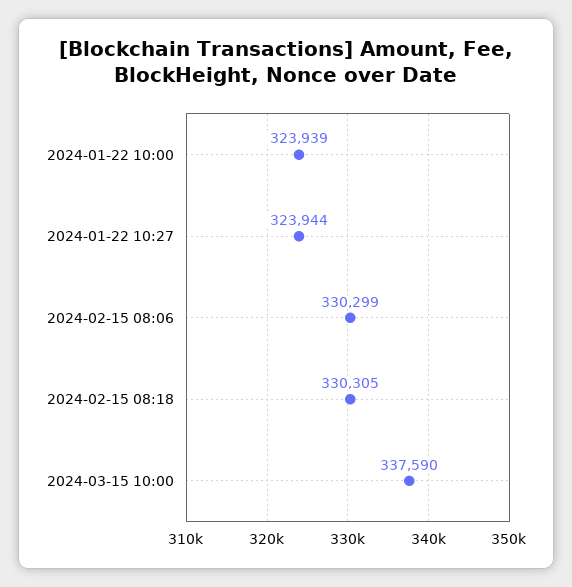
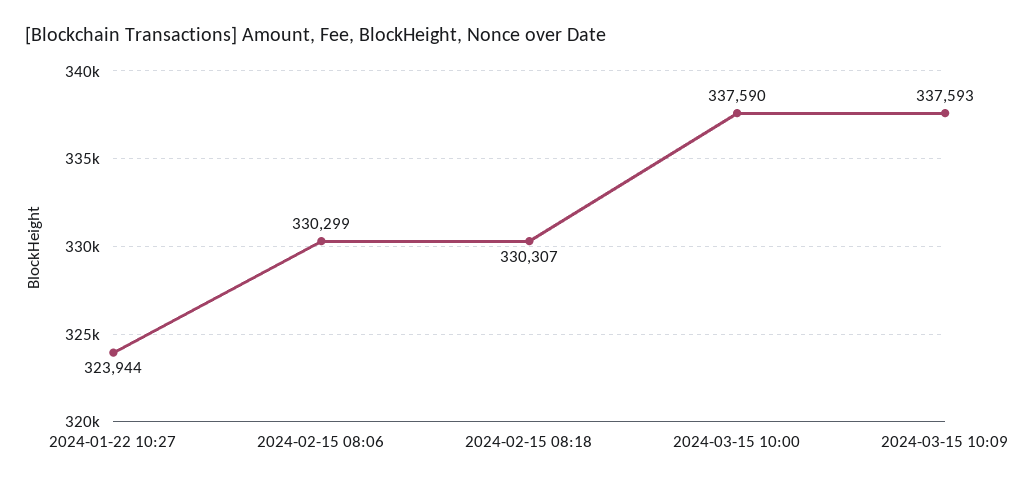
2024-01-22 10:00: 323939 -> none
2024-02-15 08:18: 330305 -> 330307
2024-03-15 10:09: none -> 337593

